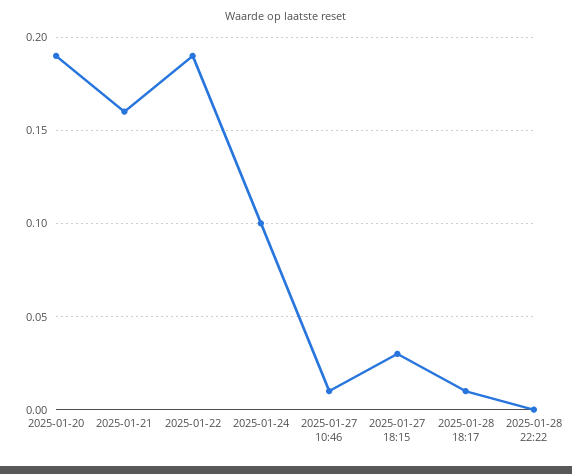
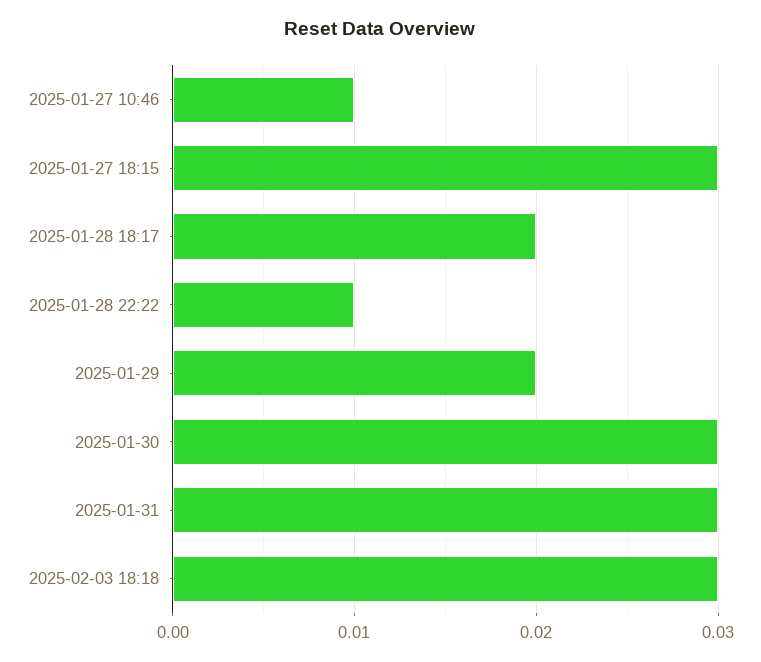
2025-01-20: 0.19 -> none
2025-01-21: 0.16 -> none
2025-01-22: 0.19 -> none
2025-01-24: 0.1 -> none
2025-01-28 18:17: 0.01 -> 0.02
2025-01-28 22:22: 0 -> 0.01
2025-01-29: none -> 0.02
2025-01-30: none -> 0.03
2025-01-31: none -> 0.03
2025-02-03 18:18: none -> 0.03

